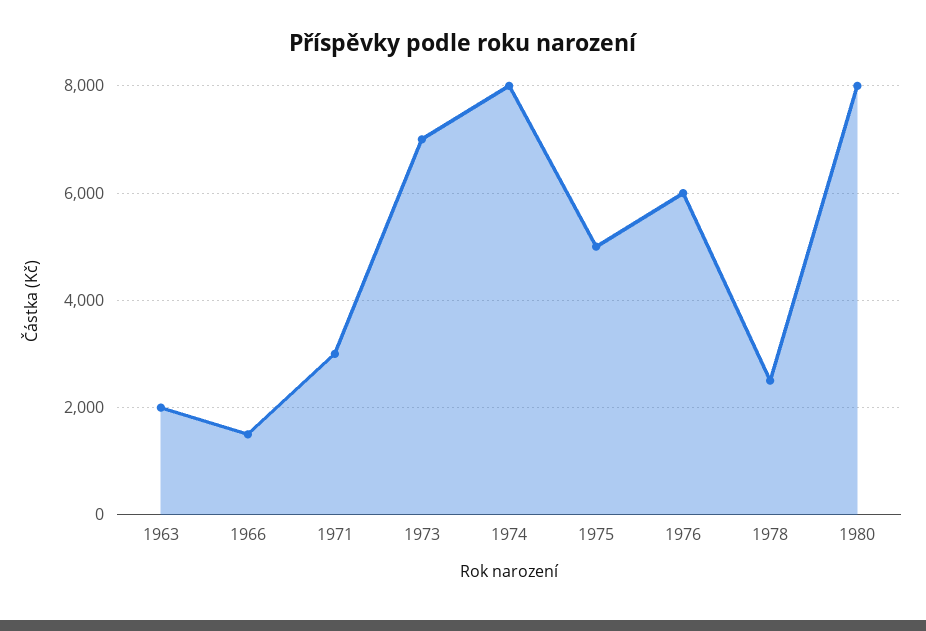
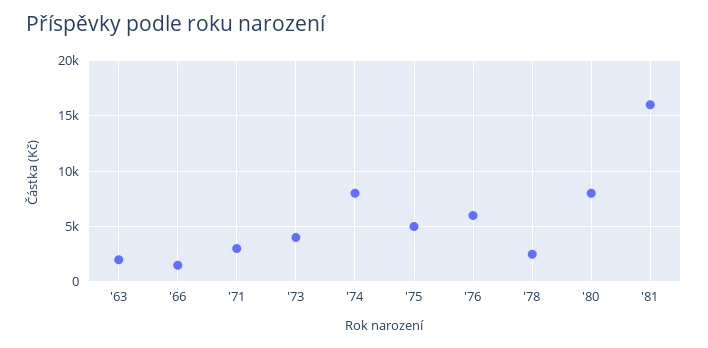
1973: 7000 -> 4000
'81: none -> 16000

